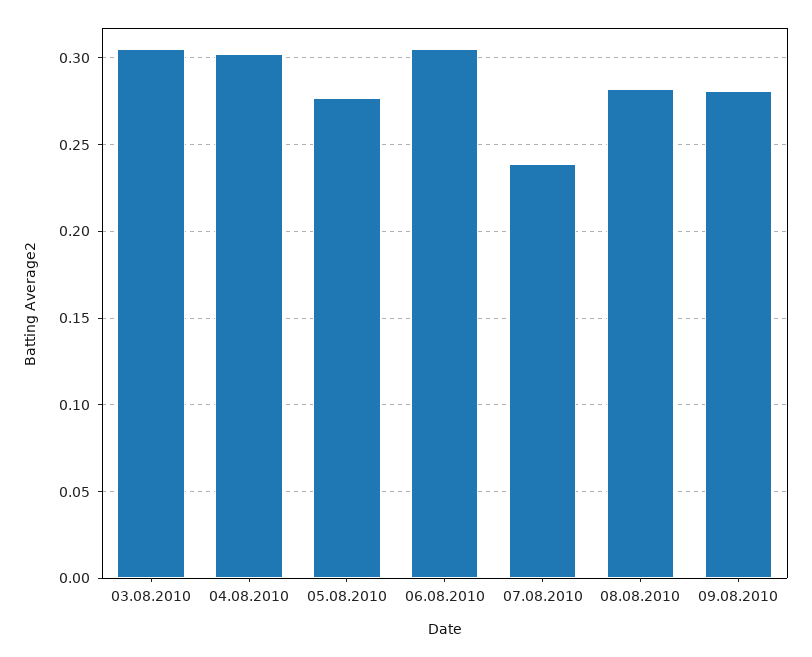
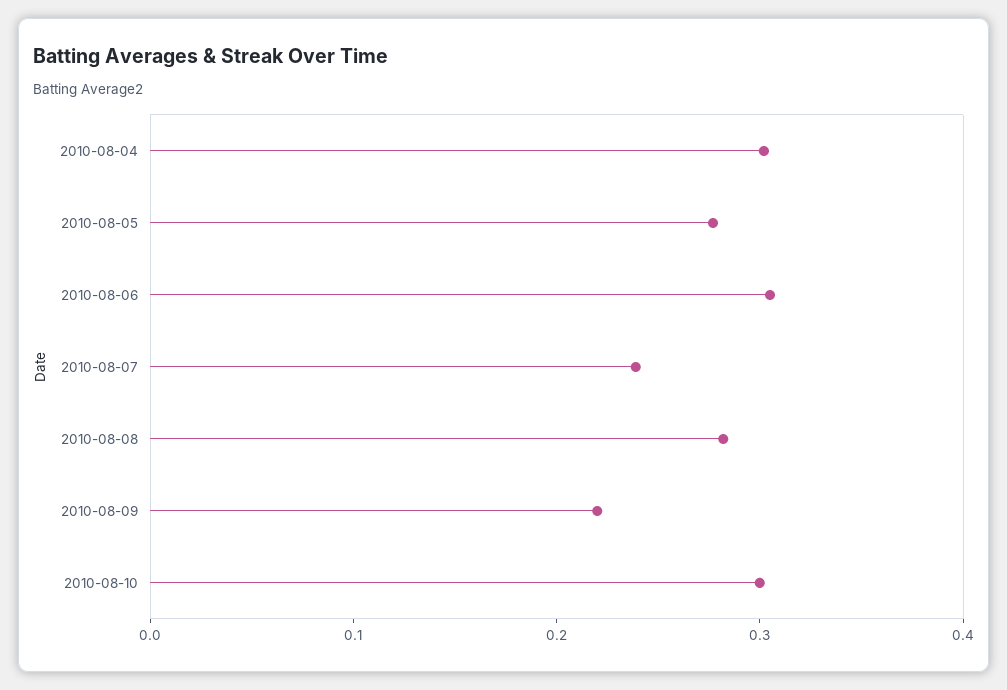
03.08.2010: 0.305 -> none
09.08.2010: 0.28 -> 0.22
2010-08-10: none -> 0.3

